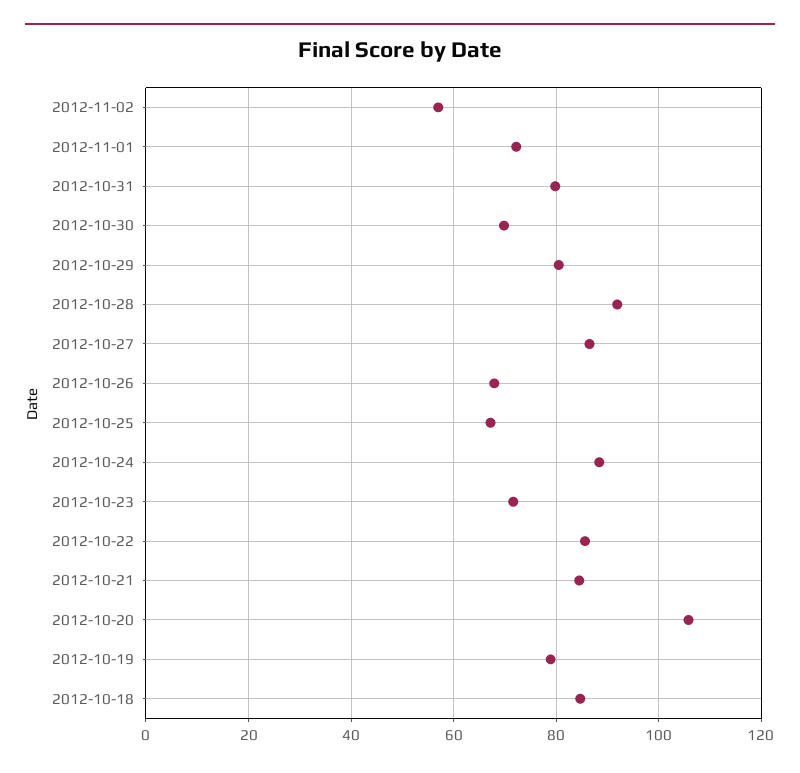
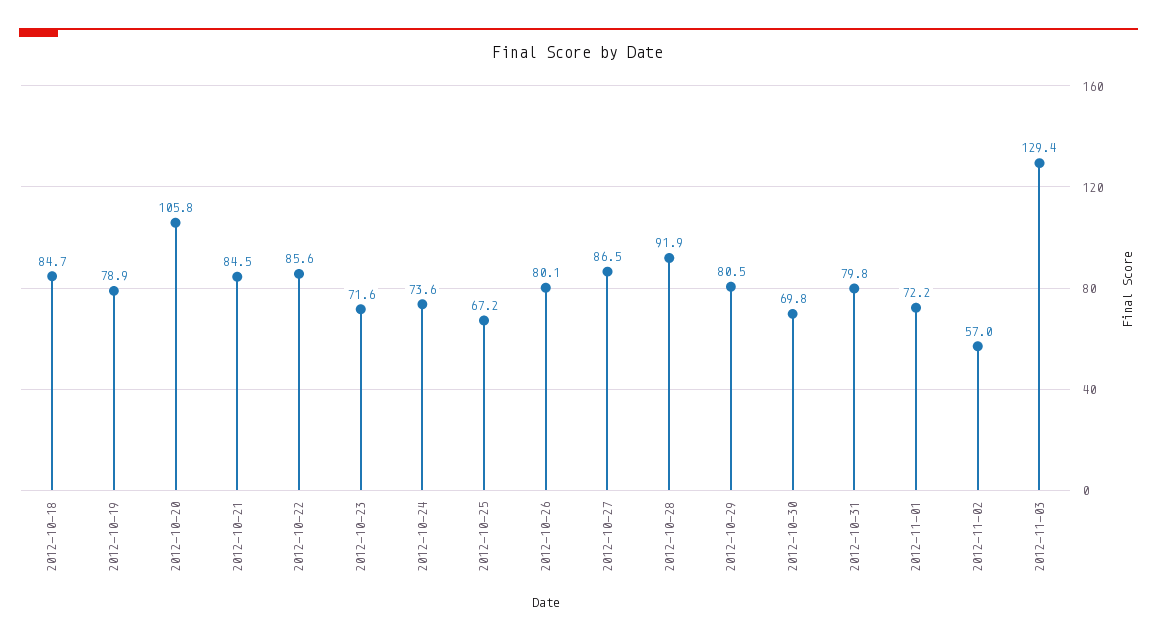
2012-10-26: 68 -> 80.1
2012-10-24: 88 -> 73.6
2012-11-03: none -> 129.4

